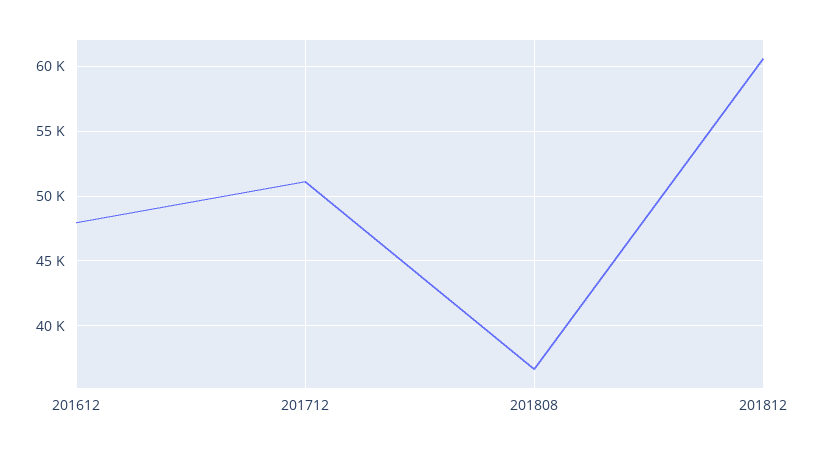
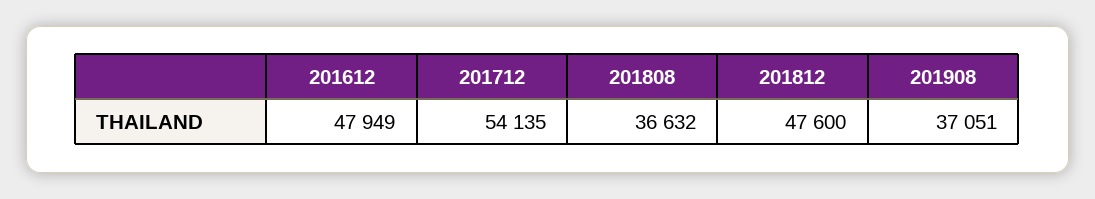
201712: 51000 -> 54135
201812: 60500 -> 47600
201908: none -> 37051

